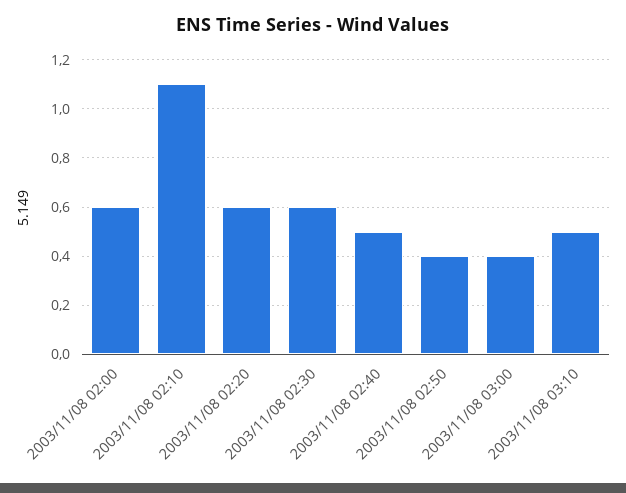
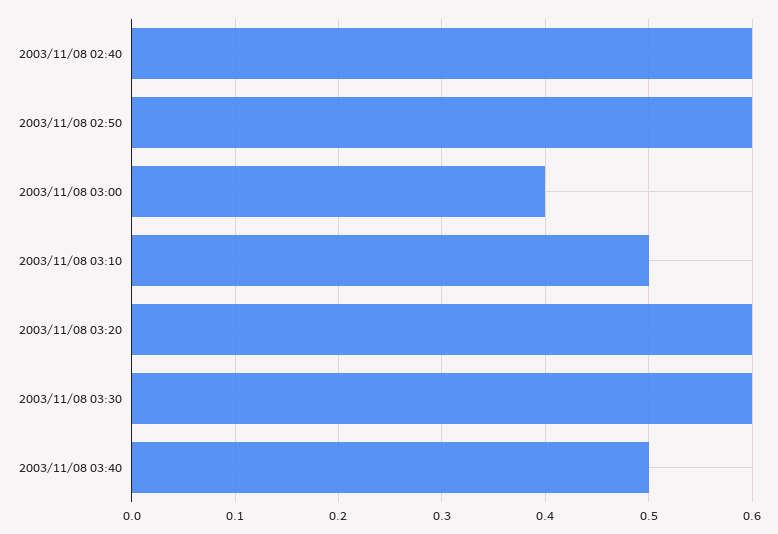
2003/11/08 02:00: 0.6 -> none
2003/11/08 02:10: 1.1 -> none
2003/11/08 02:20: 0.6 -> none
2003/11/08 02:30: 0.6 -> none
2003/11/08 02:40: 0.5 -> 0.6
2003/11/08 02:50: 0.4 -> 0.6
2003/11/08 03:20: none -> 0.6
2003/11/08 03:30: none -> 0.6
2003/11/08 03:40: none -> 0.5

